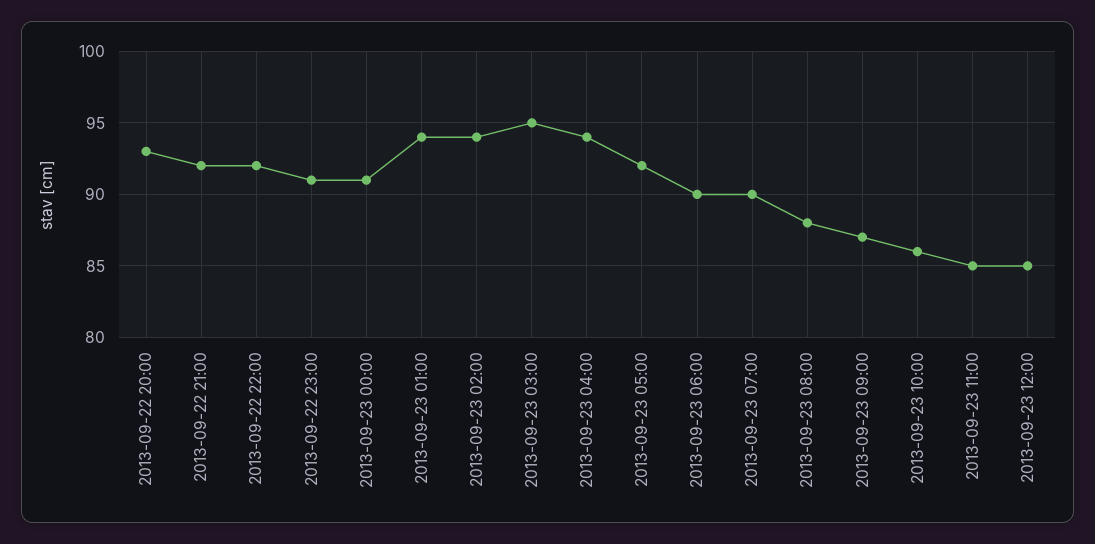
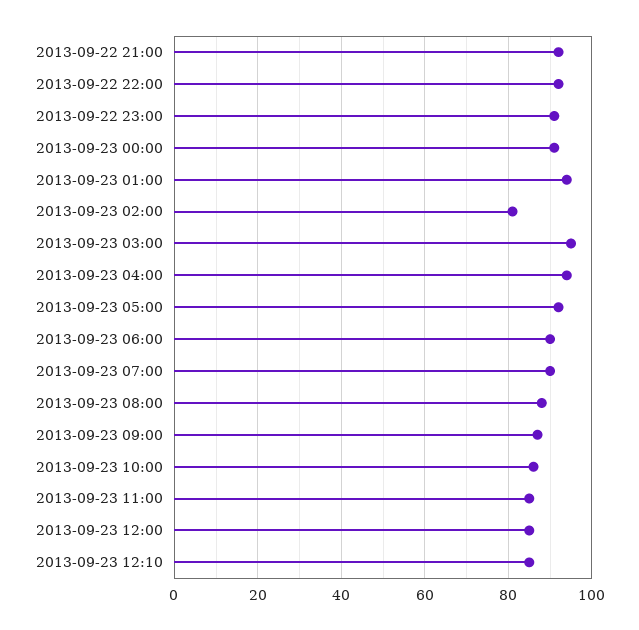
2013-09-22 20:00: 93 -> none
2013-09-23 02:00: 94 -> 80
2013-09-23 12:10: none -> 85

